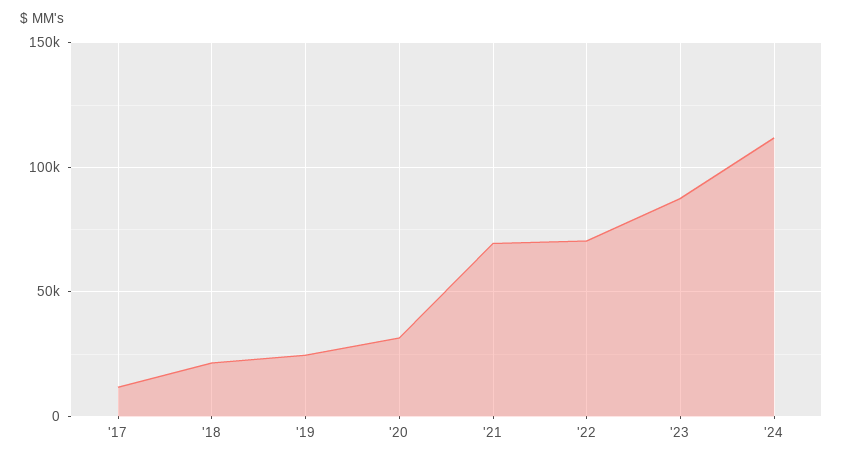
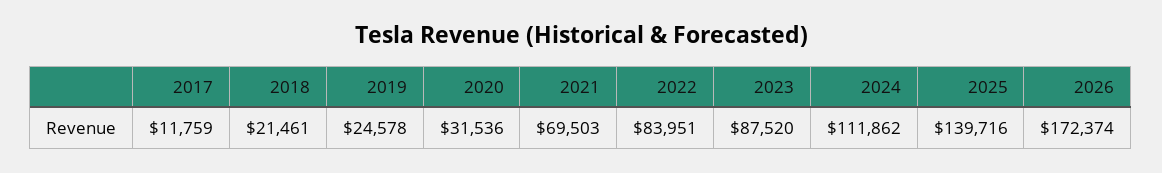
'22: 70000 -> 83951
2025: none -> 139716
2026: none -> 172374

